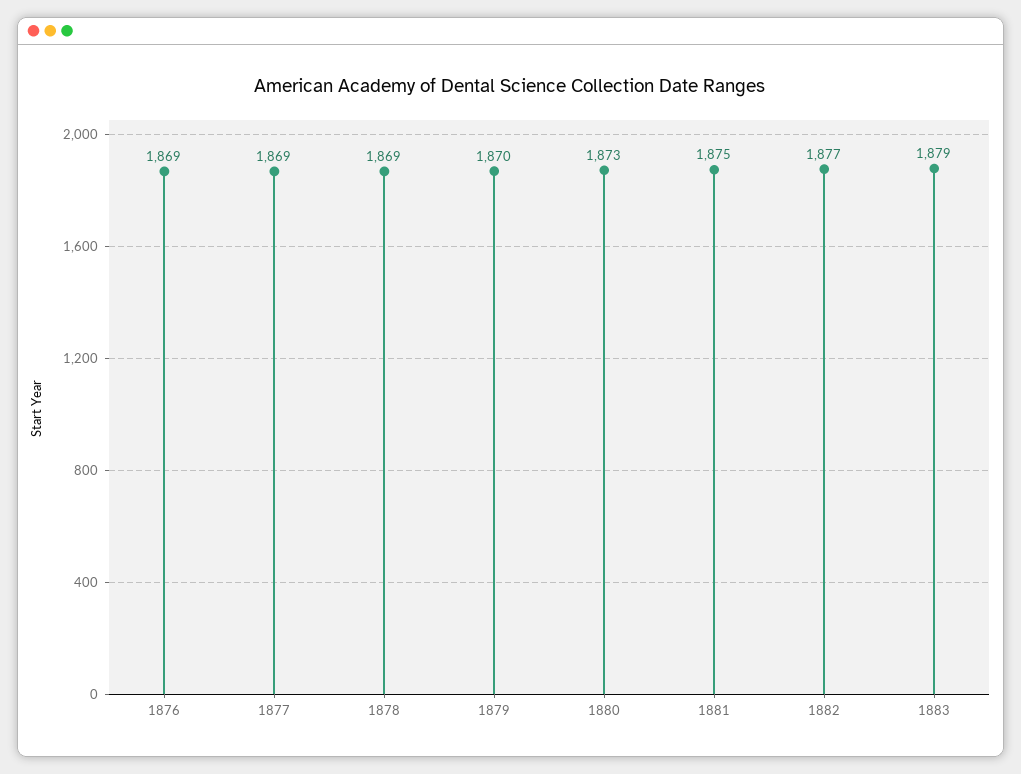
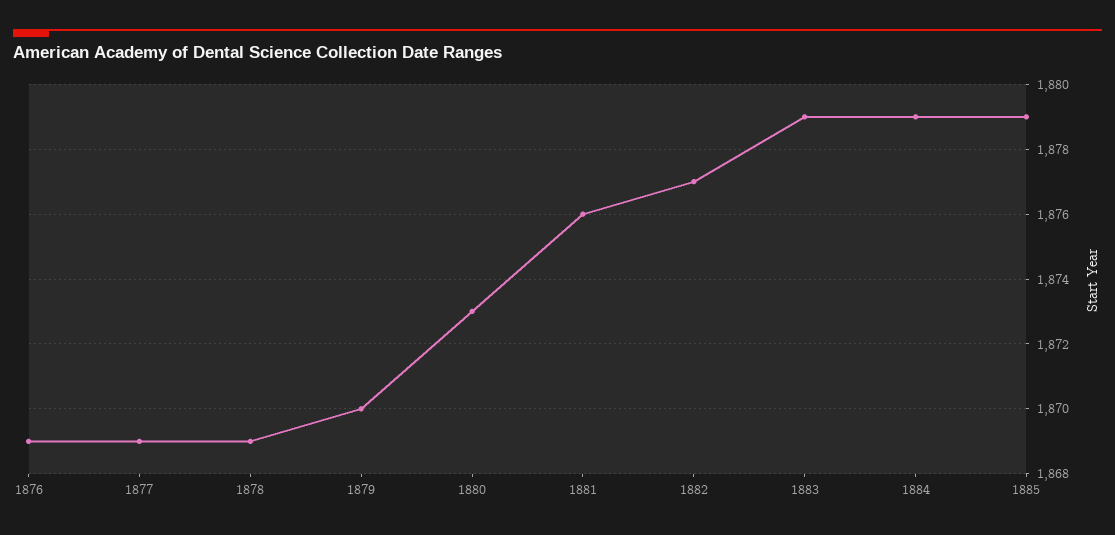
1881: 1875 -> 1876
1884: none -> 1879
1885: none -> 1879

